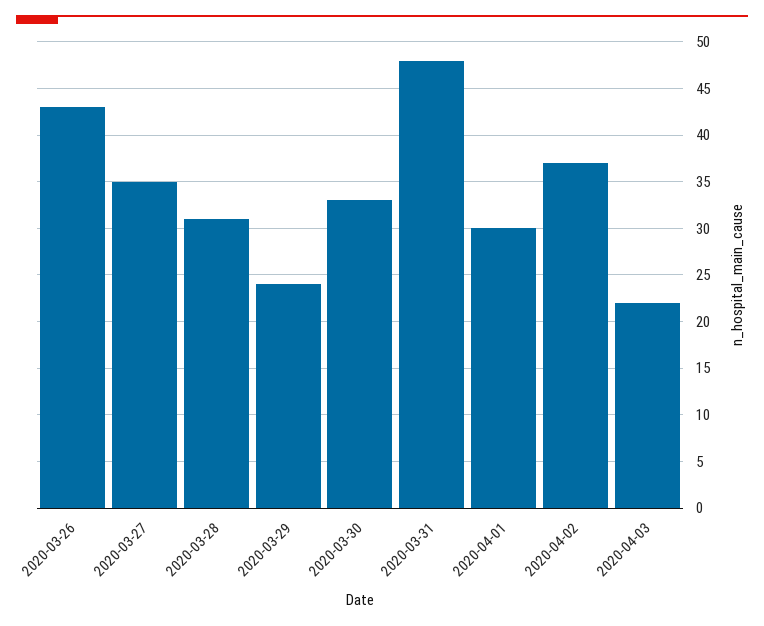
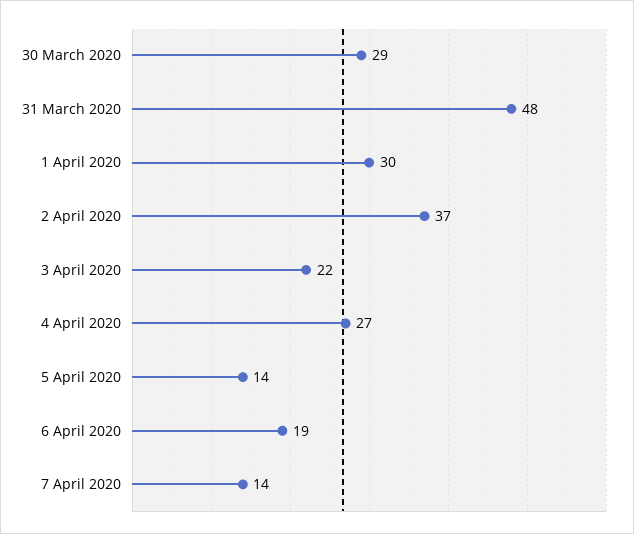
2020-03-26: 43 -> none
2020-03-27: 35 -> none
2020-03-28: 31 -> none
2020-03-29: 24 -> none
2020-03-30: 33 -> 29
4 April 2020: none -> 27
5 April 2020: none -> 14
6 April 2020: none -> 19
7 April 2020: none -> 14

